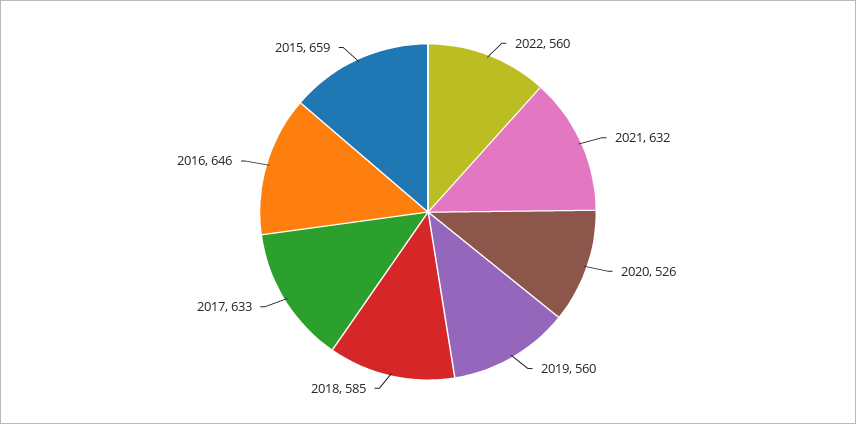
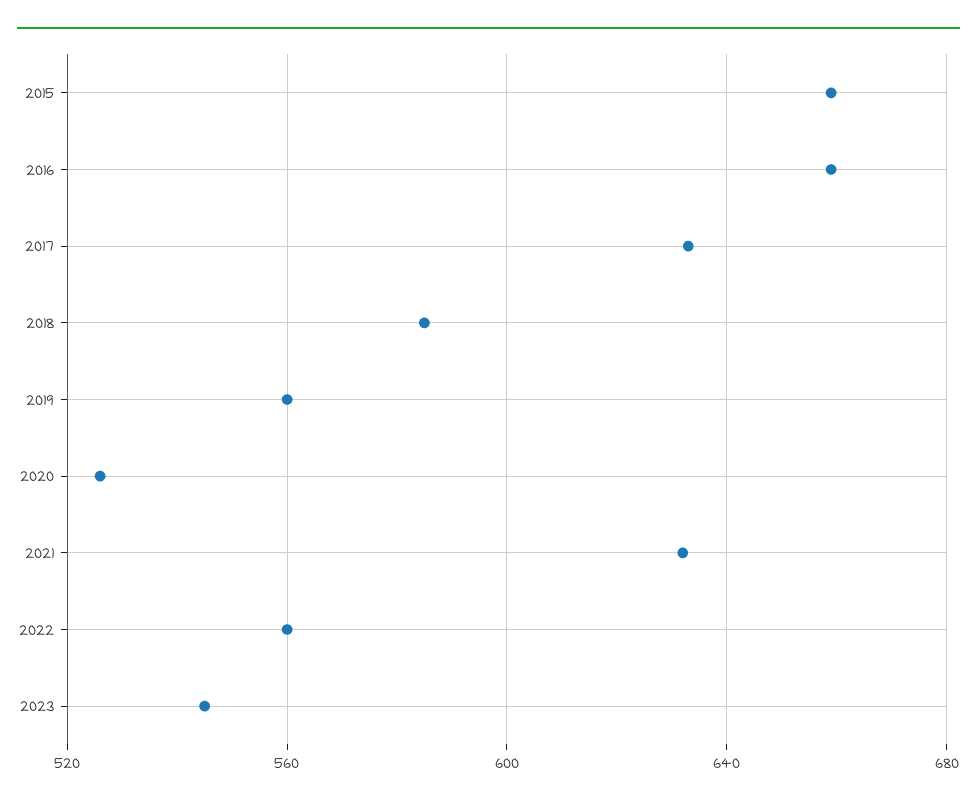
2016: 646 -> 660
2023: none -> 545

